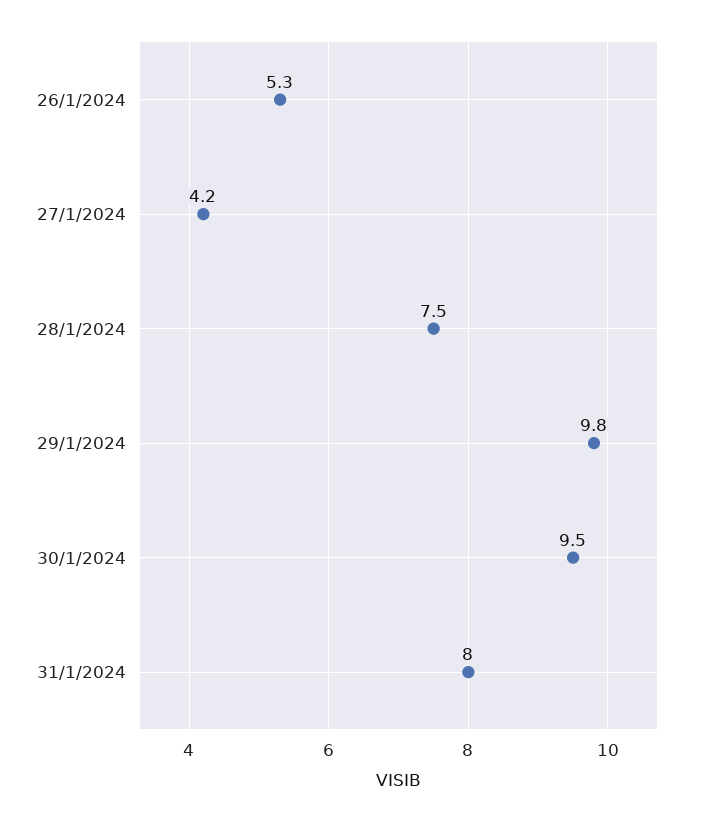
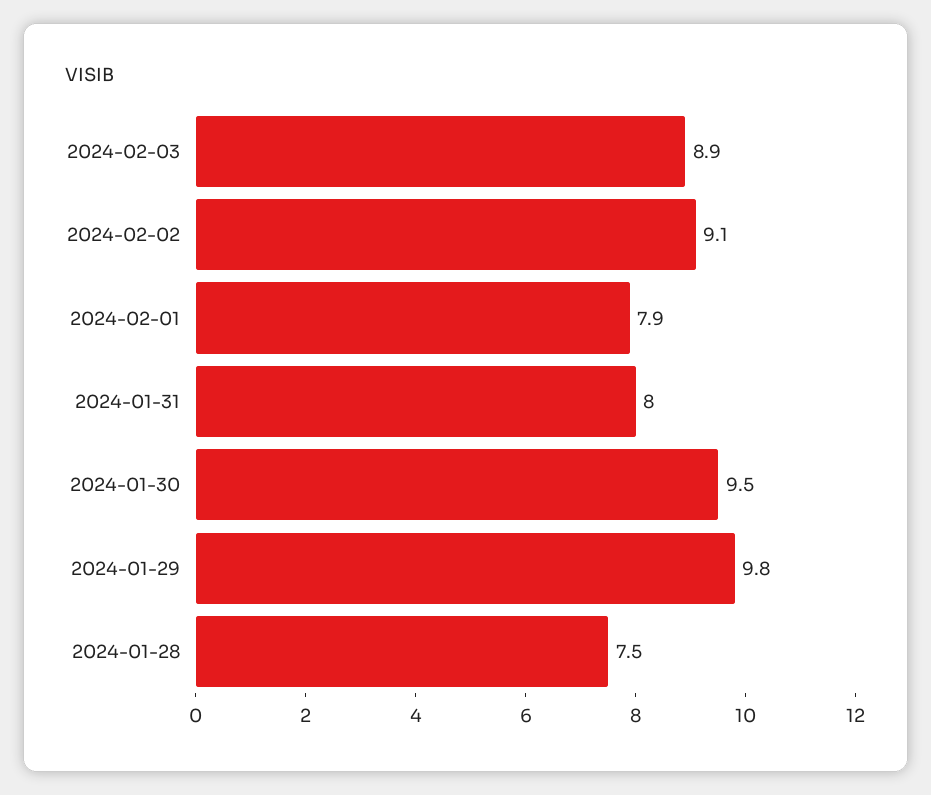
26/1/2024: 5.3 -> none
27/1/2024: 4.2 -> none
2024-02-03: none -> 8.9
2024-02-02: none -> 9.1
2024-02-01: none -> 7.9

